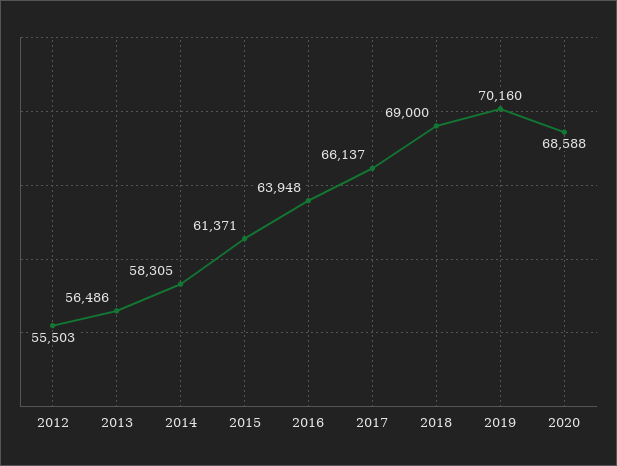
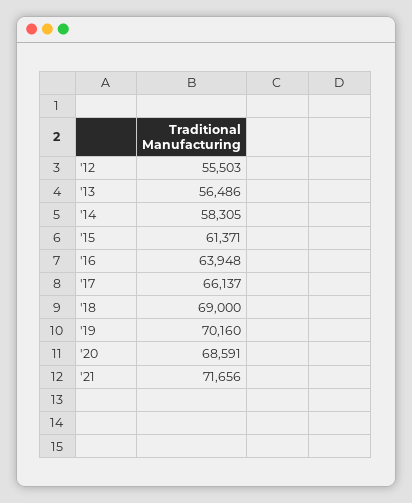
2020: 68588 -> 68591
'21: none -> 71656

